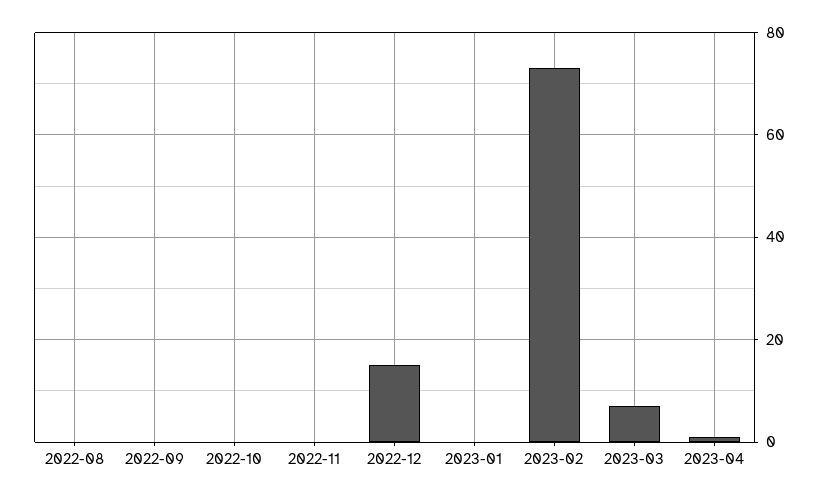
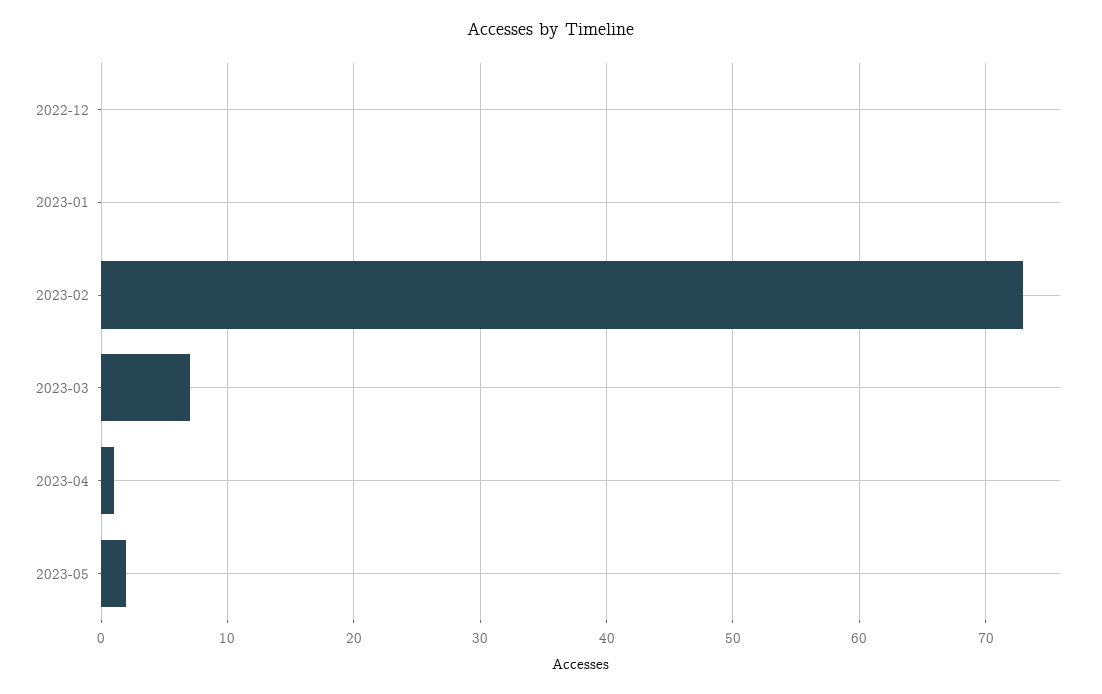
2022-08: 0 -> none
2022-09: 0 -> none
2022-10: 0 -> none
2022-11: 0 -> none
2022-12: 15 -> 0
2023-05: none -> 2

